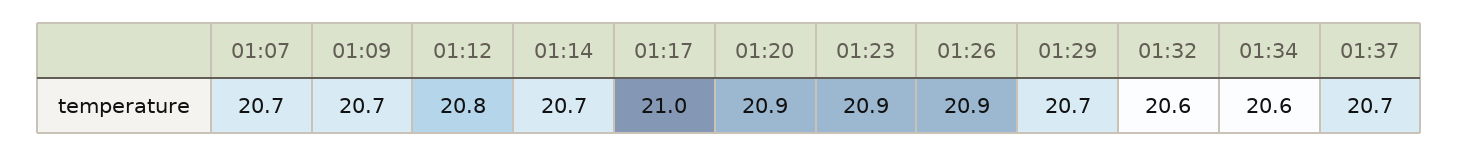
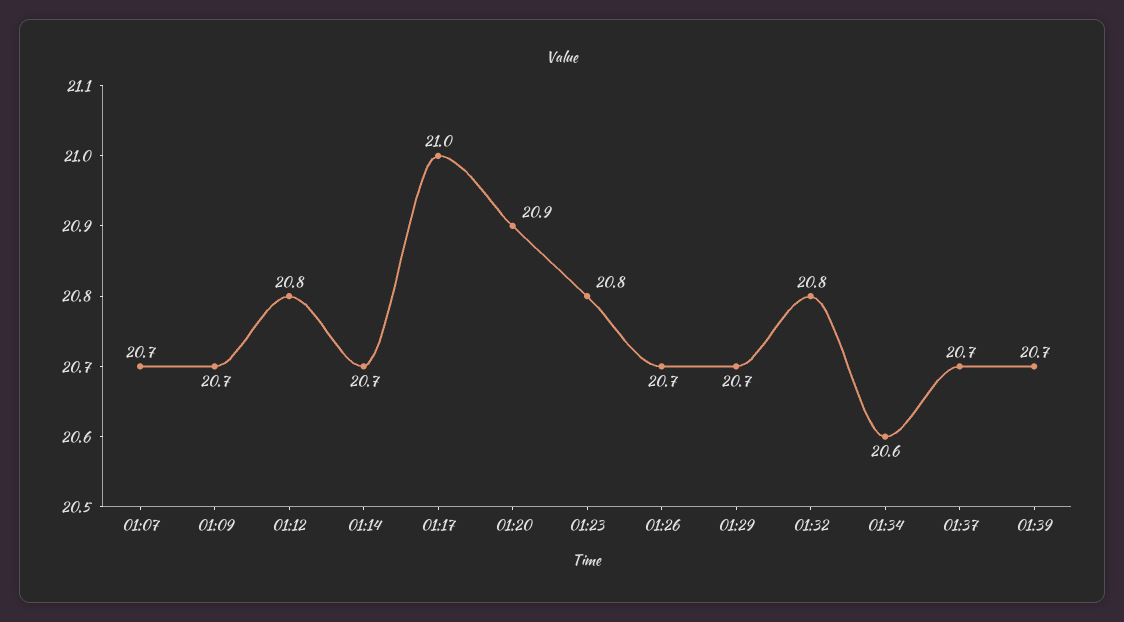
01:23: 20.9 -> 20.8
01:26: 20.9 -> 20.7
01:32: 20.6 -> 20.8
01:39: none -> 20.7

